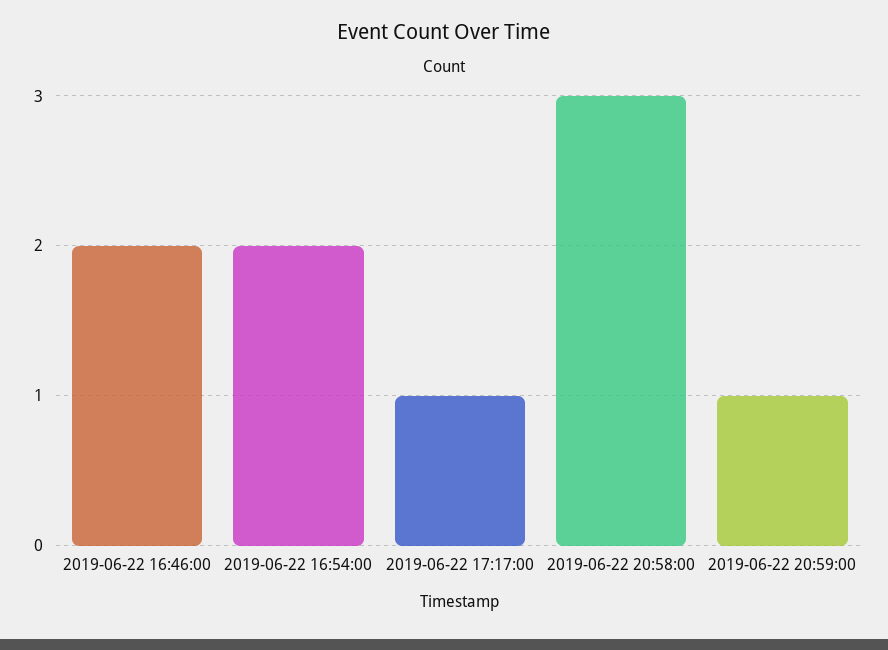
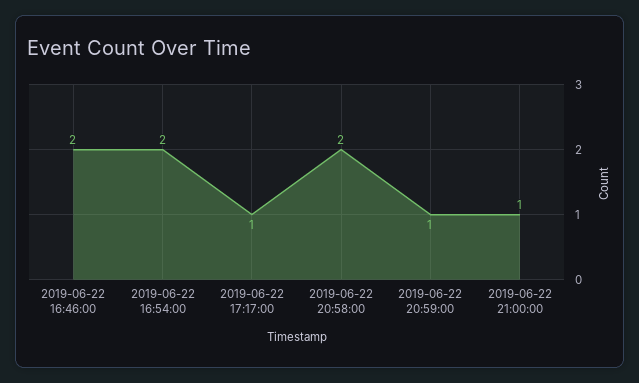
2019-06-22 20:58:00: 3 -> 2
2019-06-22 21:00:00: none -> 1

